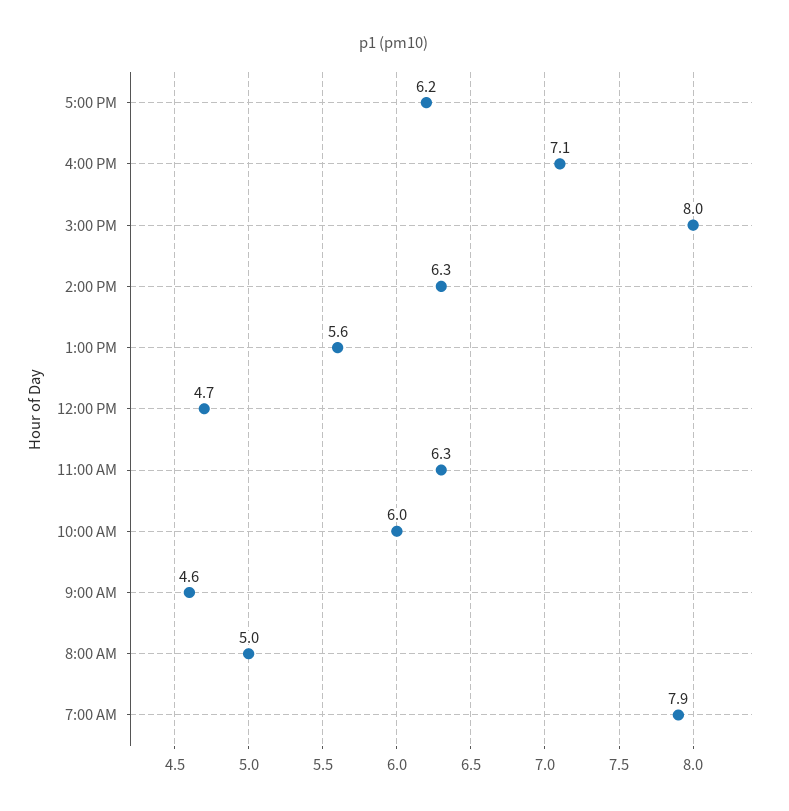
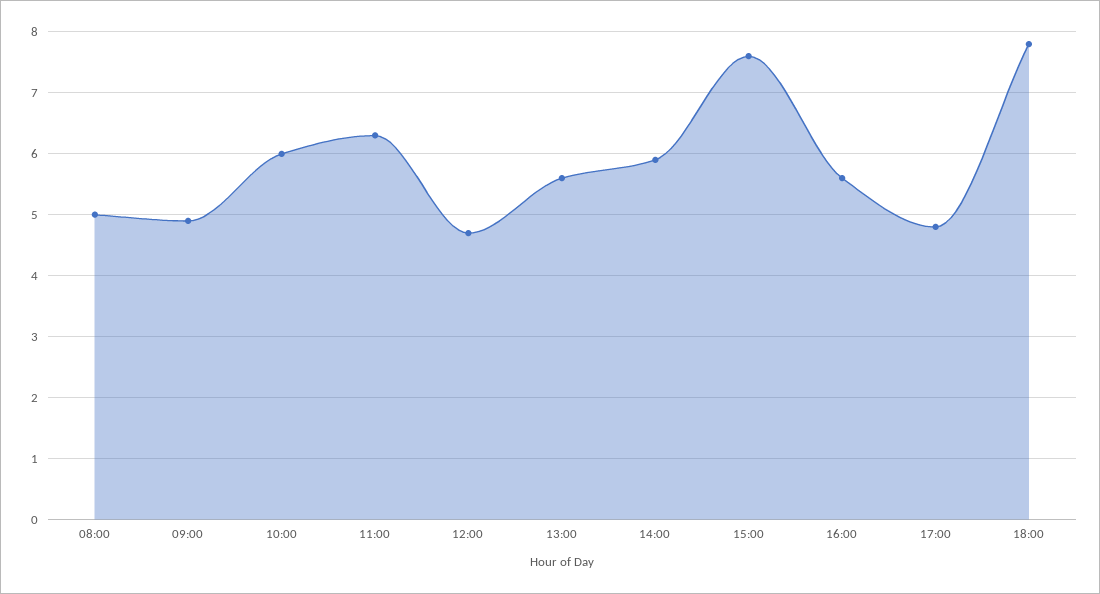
5:00 PM: 6.2 -> 4.8
4:00 PM: 7.1 -> 5.6
3:00 PM: 8 -> 7.6
2:00 PM: 6.3 -> 5.9
9:00 AM: 4.6 -> 4.9
7:00 AM: 7.9 -> none
18:00: none -> 7.8

